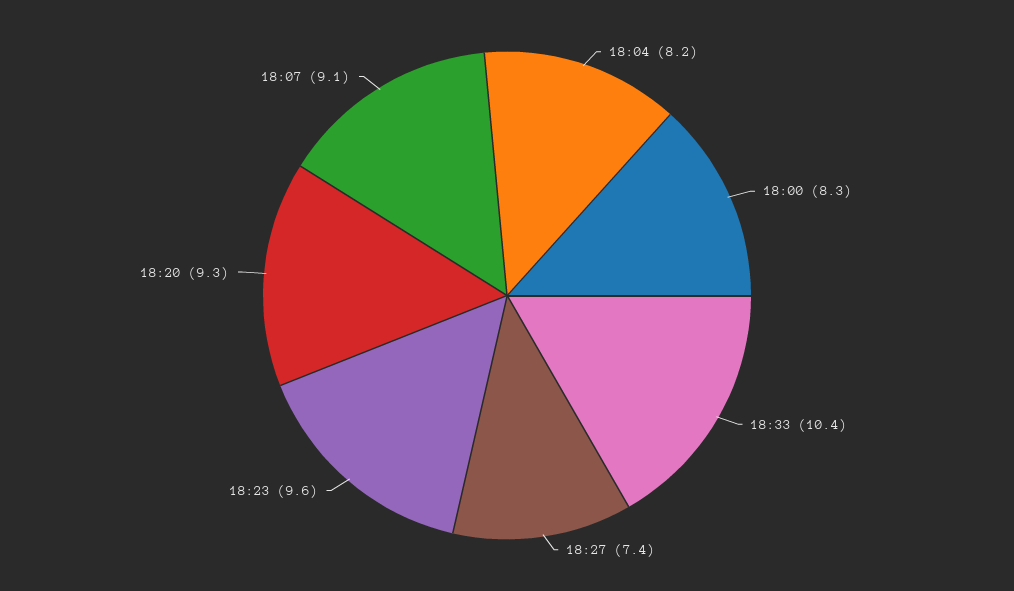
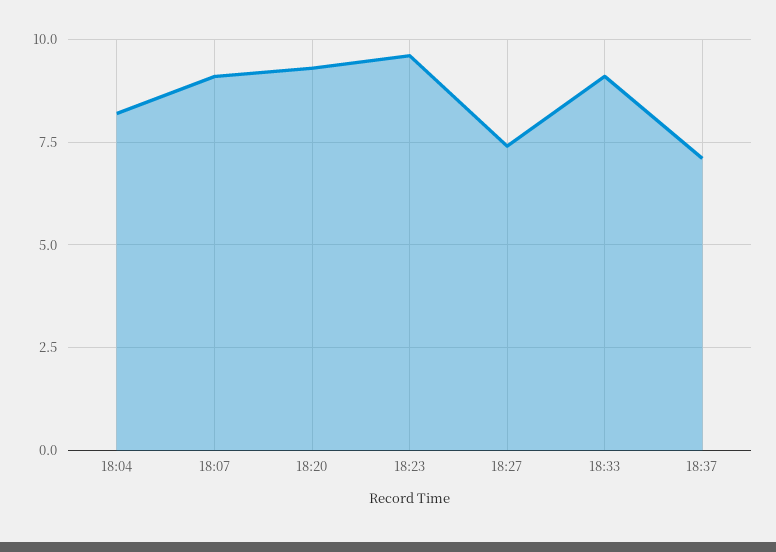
18:00: 8.3 -> none
18:33: 10.4 -> 9
18:37: none -> 7

